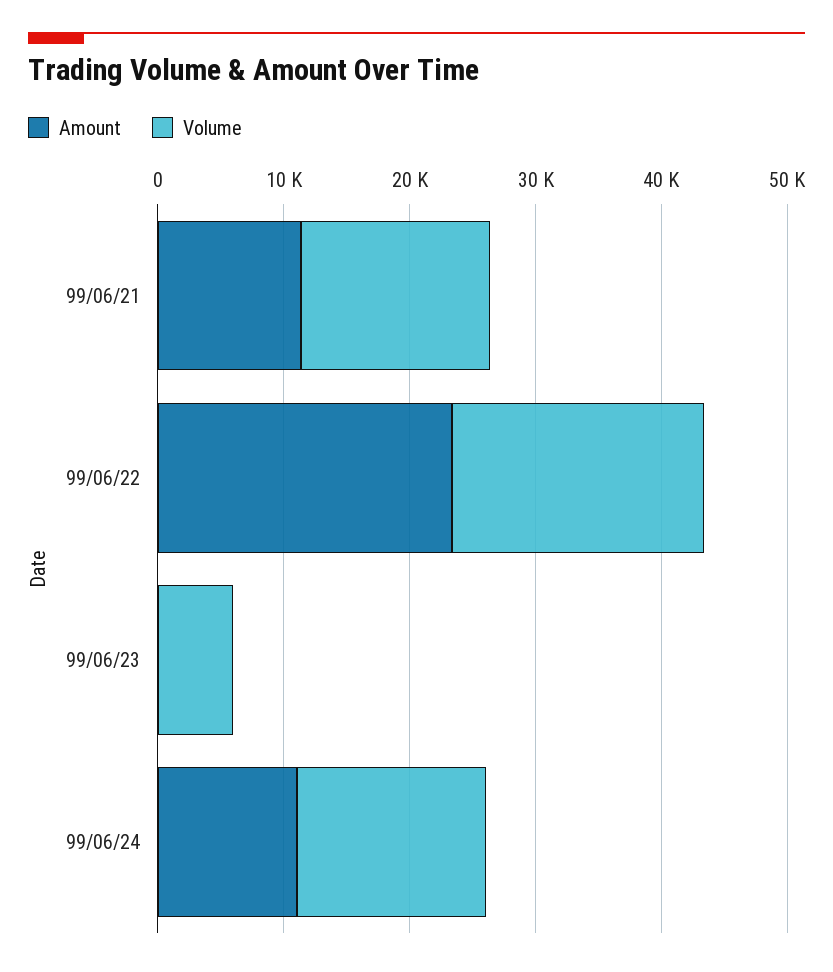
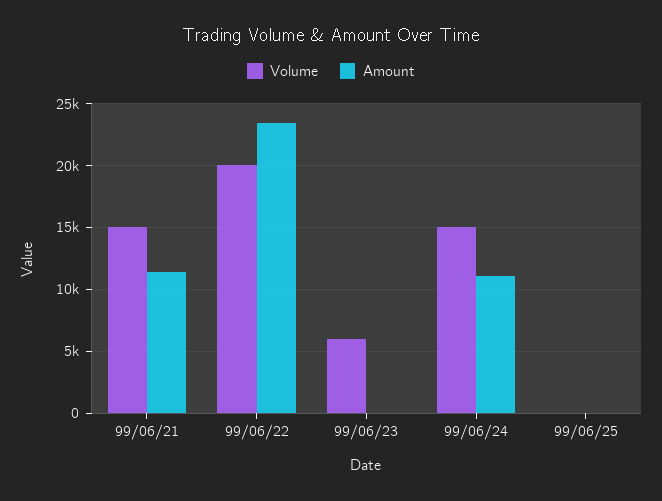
Volume, 99/06/25: none -> 0
Amount, 99/06/25: none -> 0

